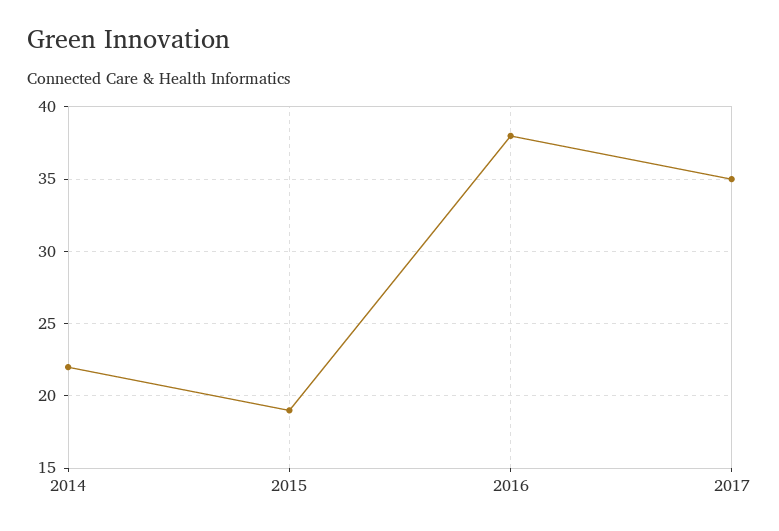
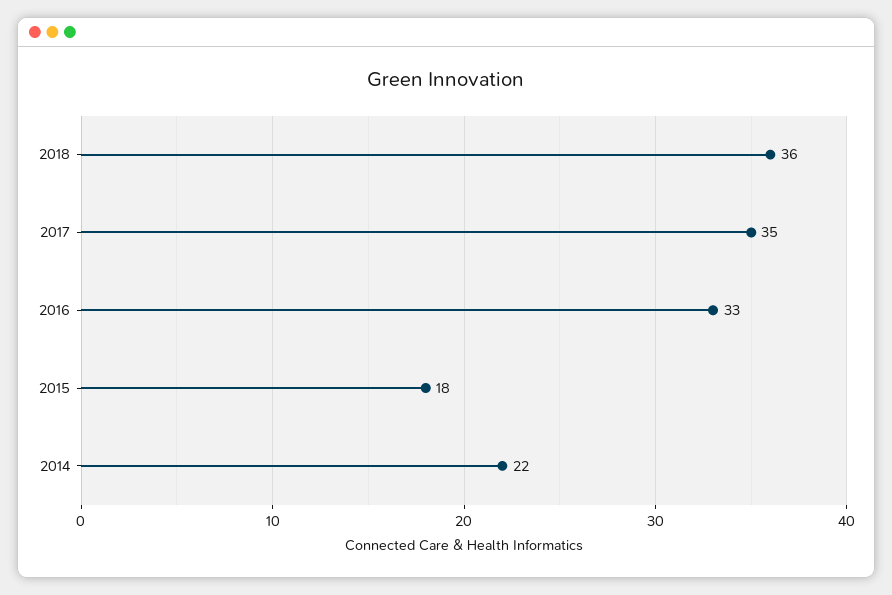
2015: 19 -> 18
2016: 38 -> 33
2018: none -> 36

